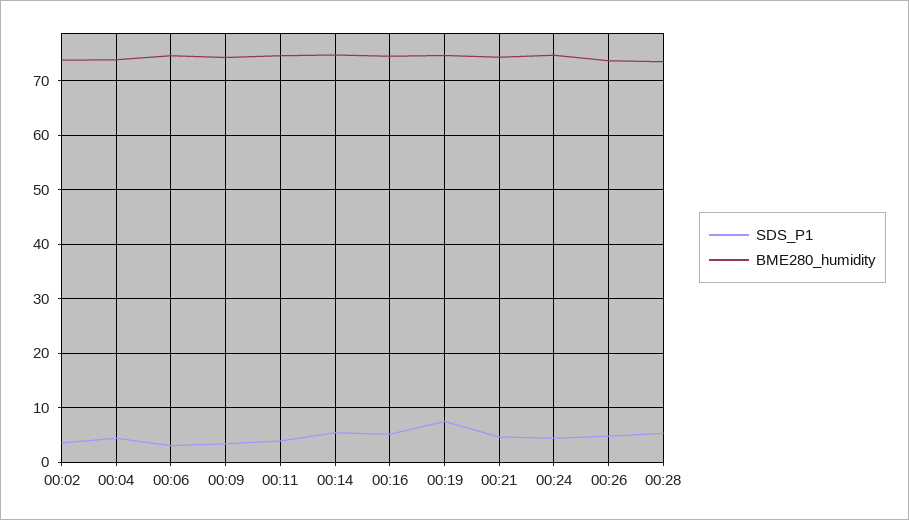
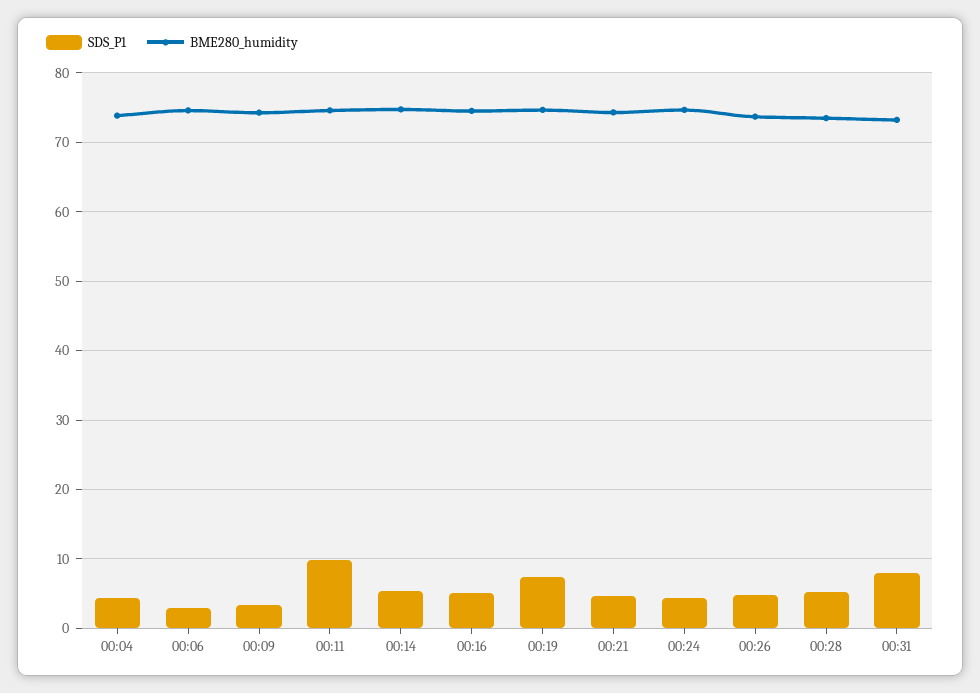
SDS_P1, 00:02: 4 -> none
BME280_humidity, 00:02: 74 -> none
SDS_P1, 00:11: 4 -> 10
SDS_P1, 00:31: none -> 8
BME280_humidity, 00:31: none -> 73

